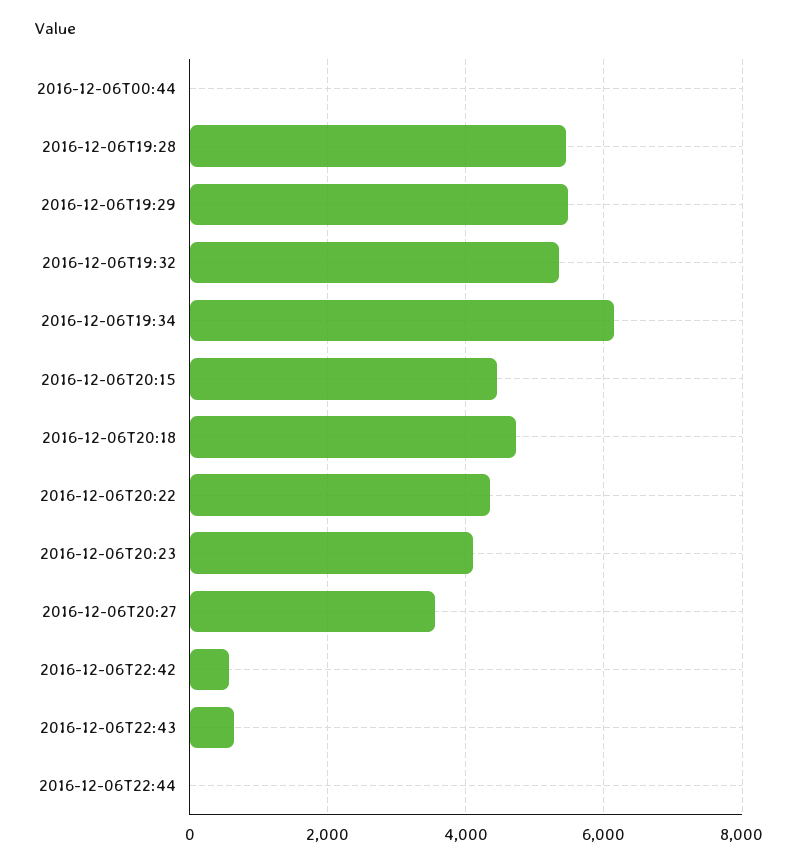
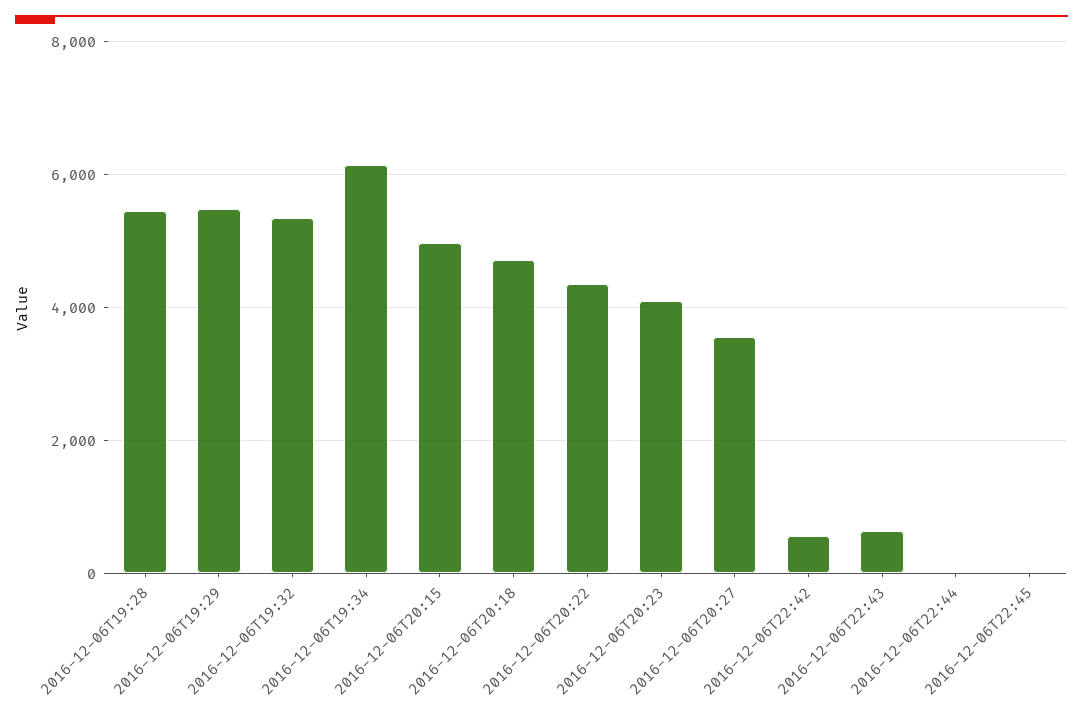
2016-12-06T00:44: 0 -> none
2016-12-06T20:15: 4400 -> 5000
2016-12-06T22:45: none -> 0

